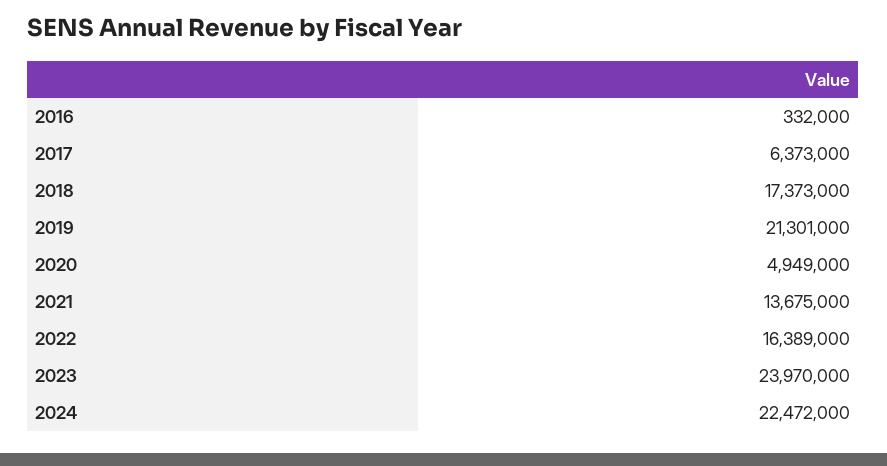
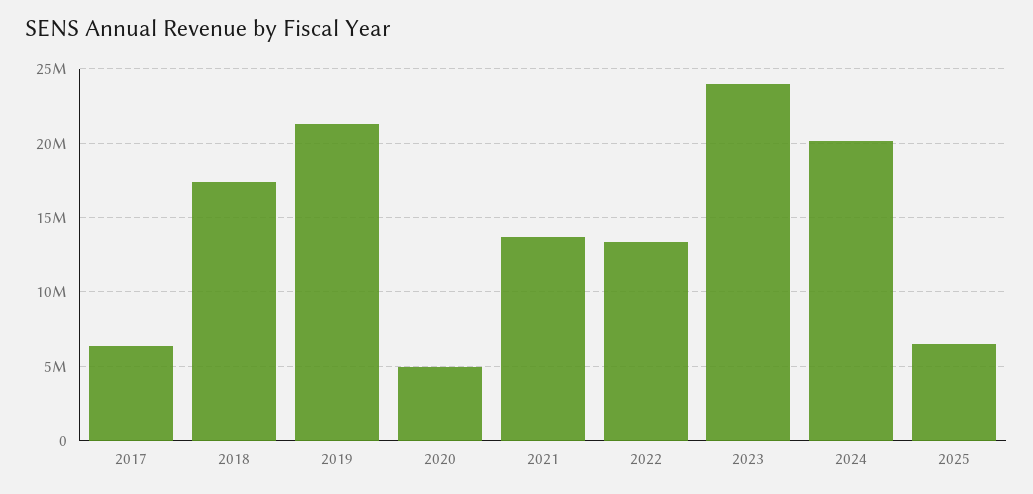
2016: 332000 -> none
2022: 16389000 -> 13500000
2024: 22472000 -> 20000000
2025: none -> 6500000

